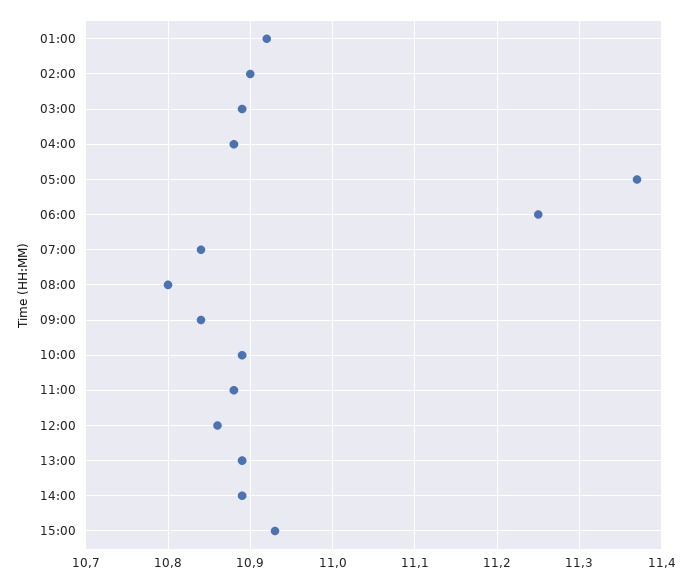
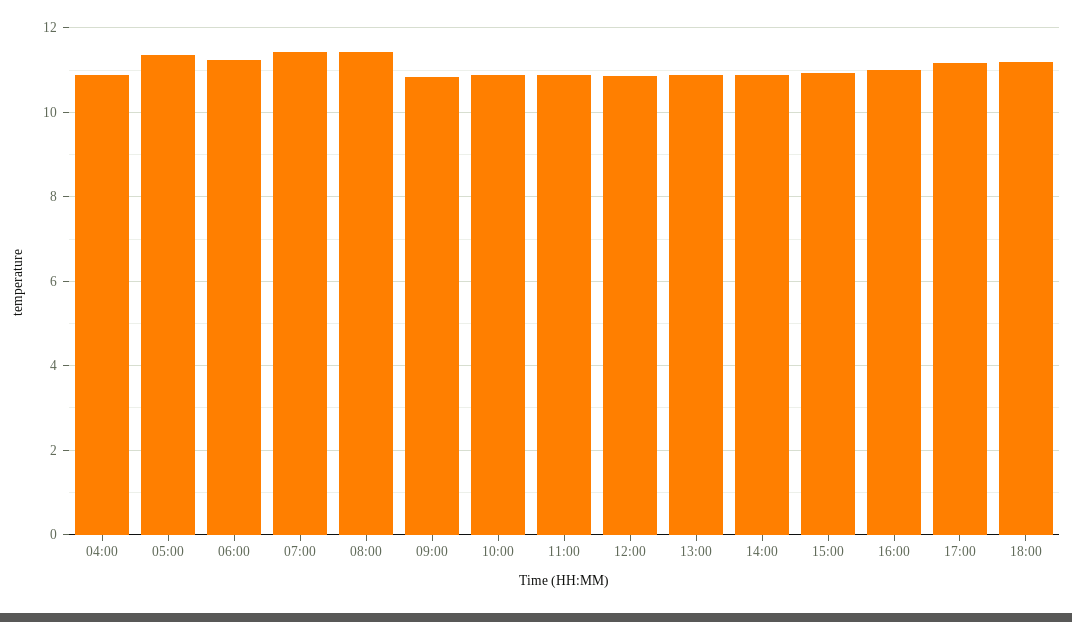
01:00: 10.92 -> none
02:00: 10.9 -> none
03:00: 10.89 -> none
07:00: 10.84 -> 11.4
08:00: 10.8 -> 11.4
16:00: none -> 11
17:00: none -> 11.2
18:00: none -> 11.2

